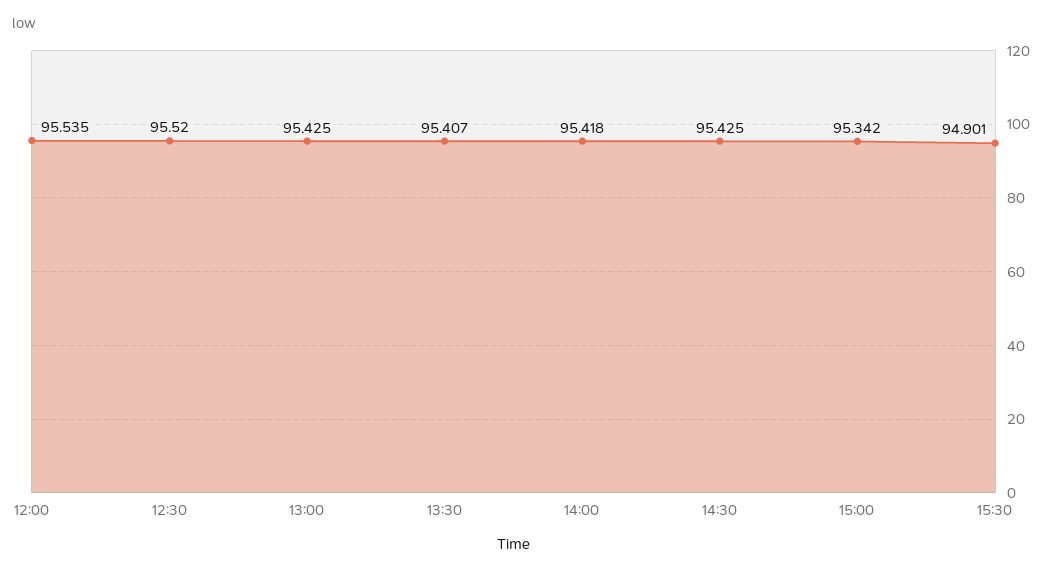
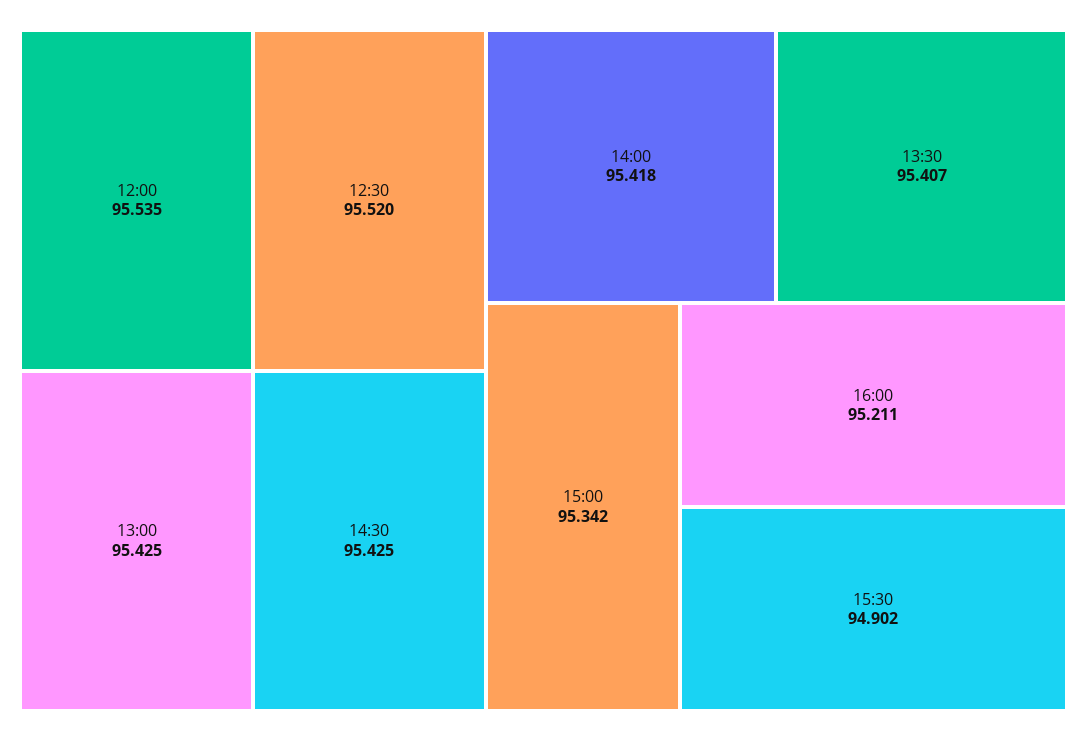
15:30: 94.901 -> 94.902
16:00: none -> 95.211

